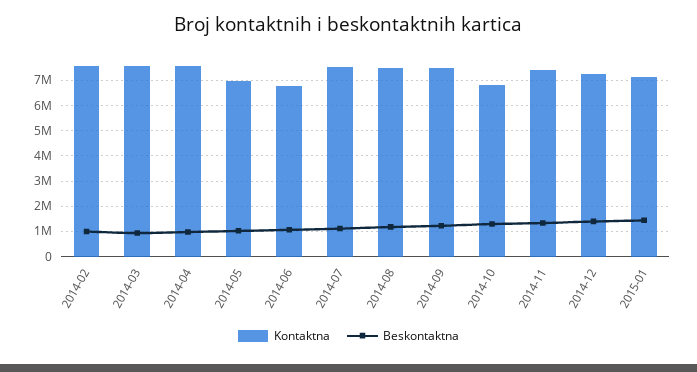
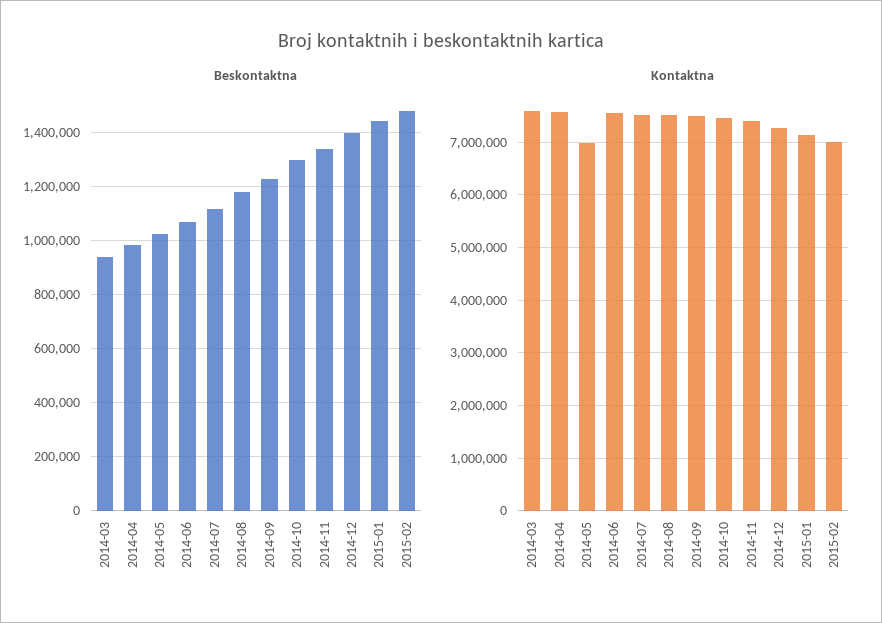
Kontaktna, 2014-02: 7500000 -> none
Beskontaktna, 2014-02: 1000000 -> none
Kontaktna, 2014-06: 6750000 -> 7600000
Kontaktna, 2014-10: 6750000 -> 7400000
Beskontaktna, 2015-02: none -> 1475000
Kontaktna, 2015-02: none -> 7000000

